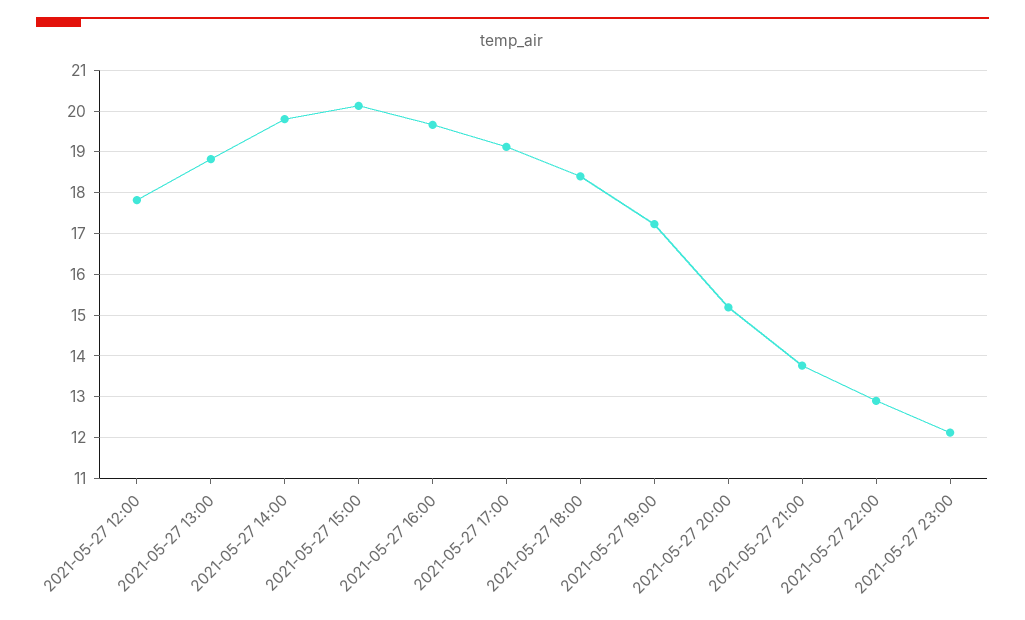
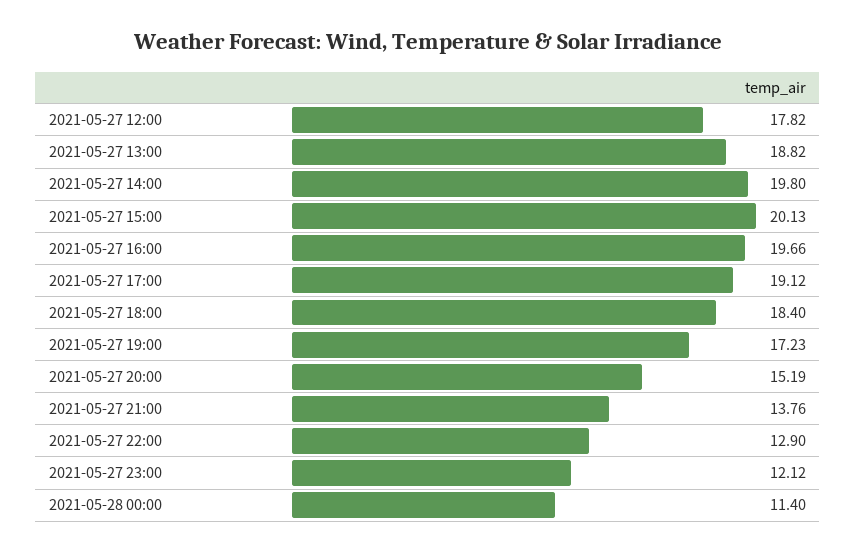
2021-05-28 00:00: none -> 11.4

